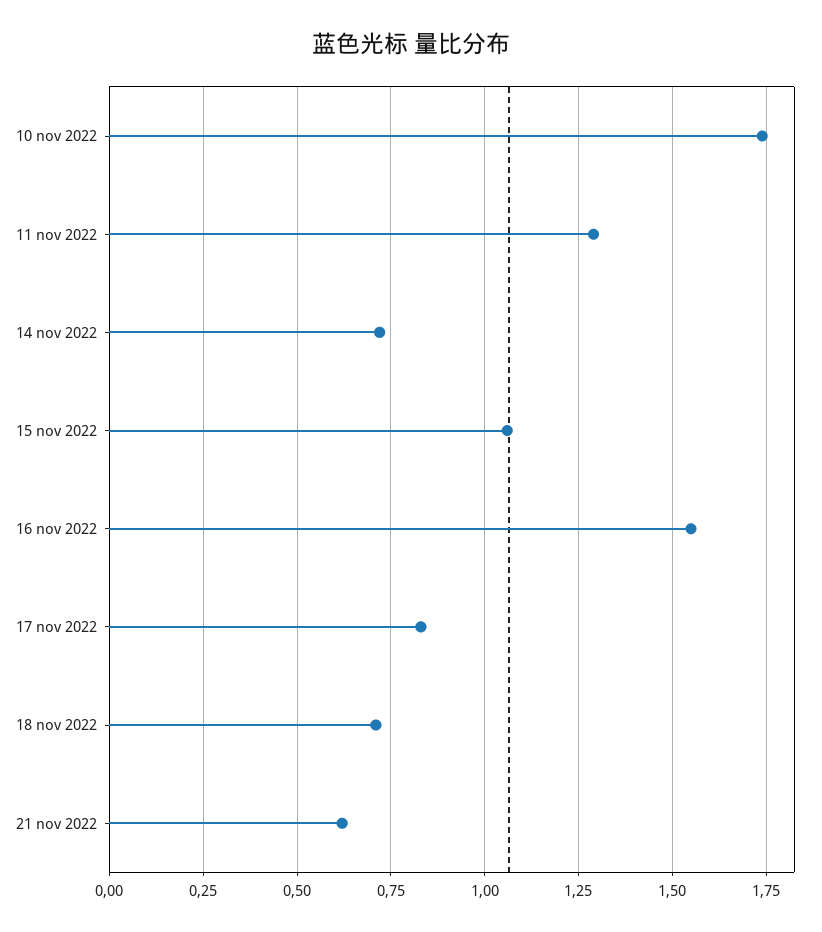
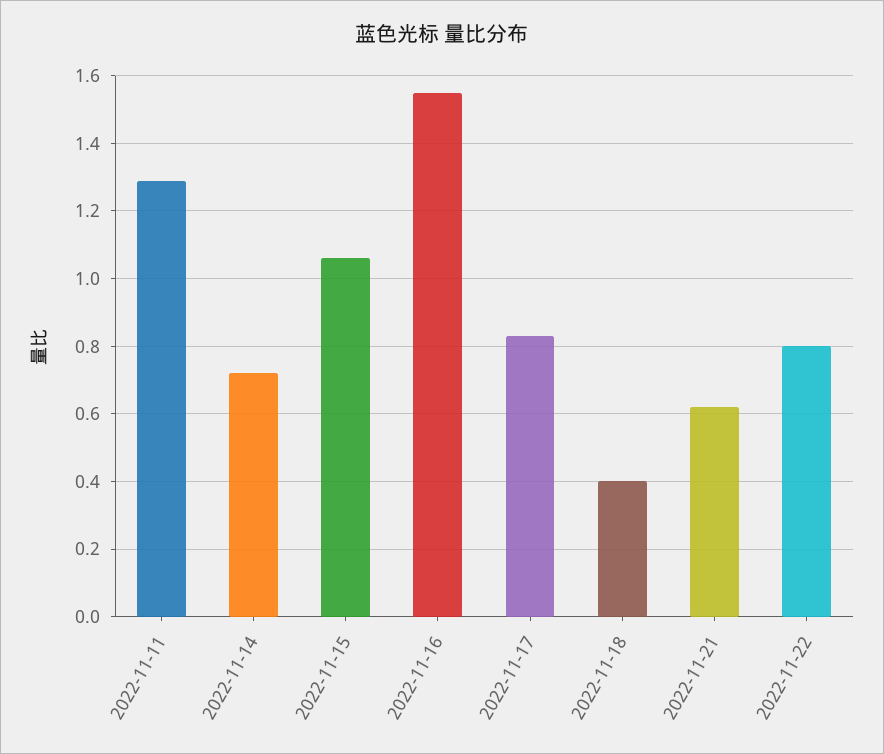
10 nov 2022: 1.75 -> none
18 nov 2022: 0.7 -> 0.4
2022-11-22: none -> 0.8

